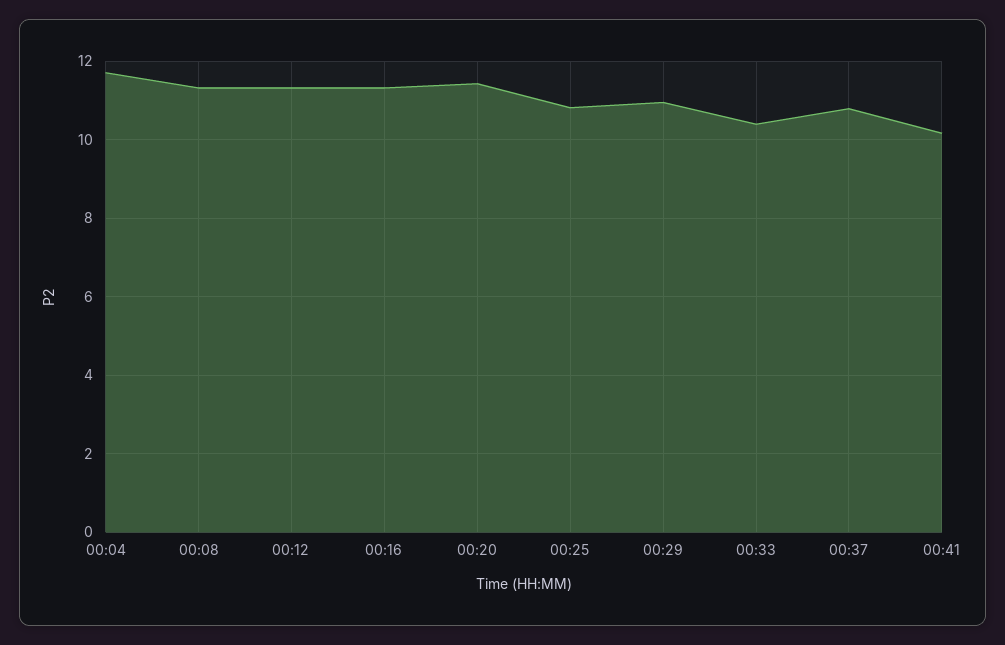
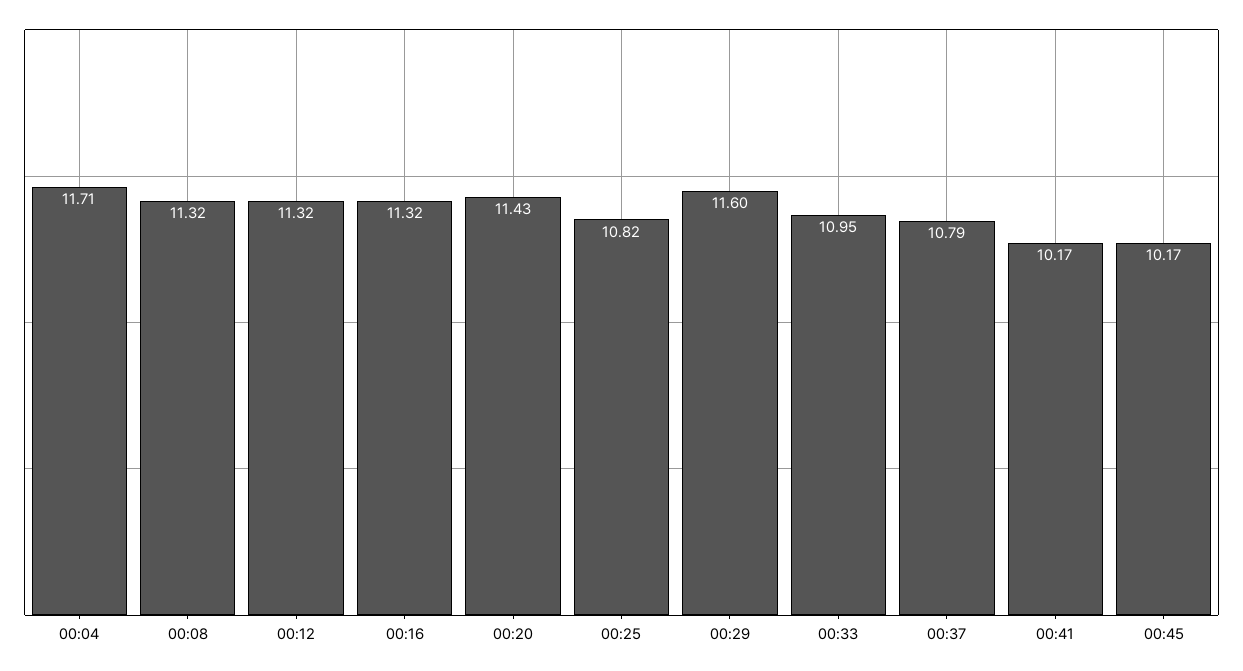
00:29: 11 -> 11.6
00:33: 10.4 -> 10.95
00:45: none -> 10.17

